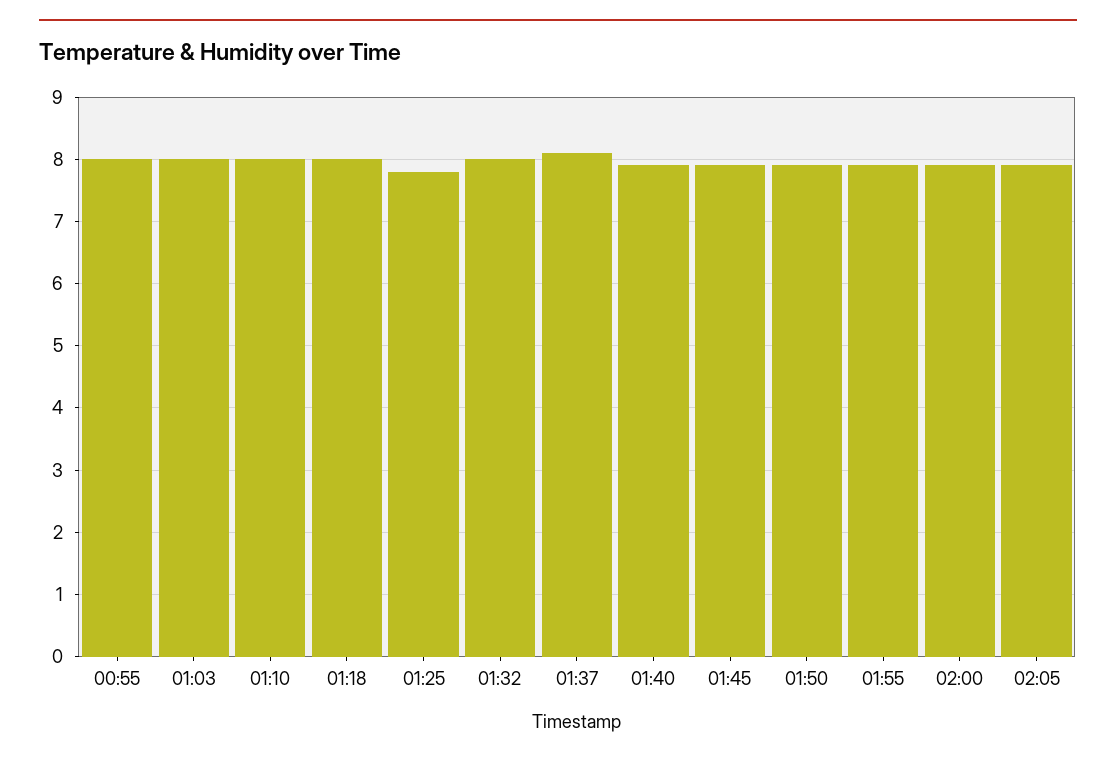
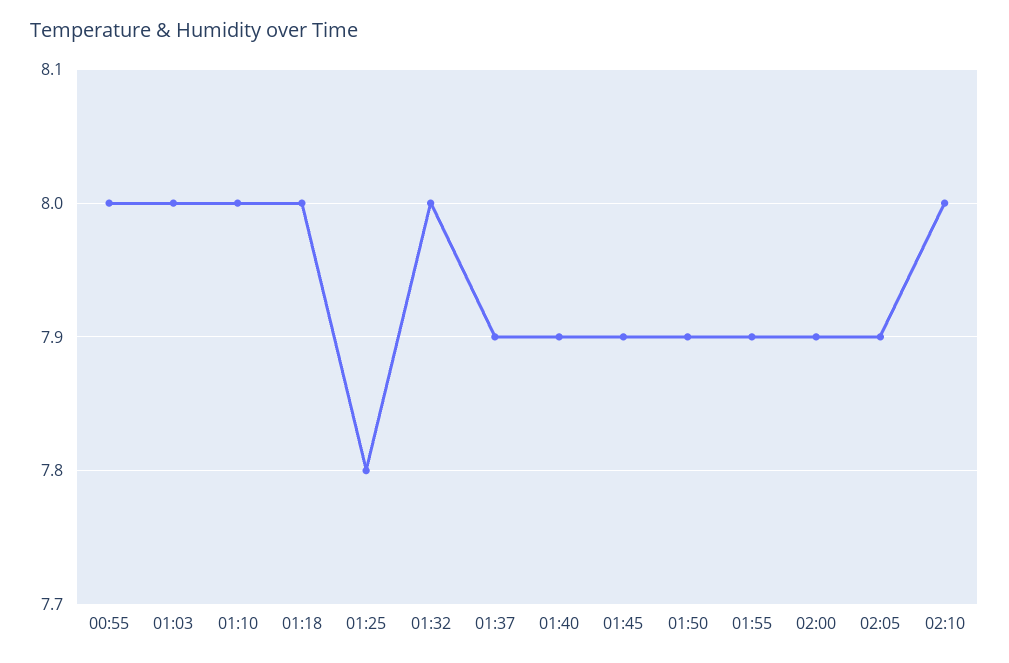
01:37: 8.1 -> 7.9
02:10: none -> 8

